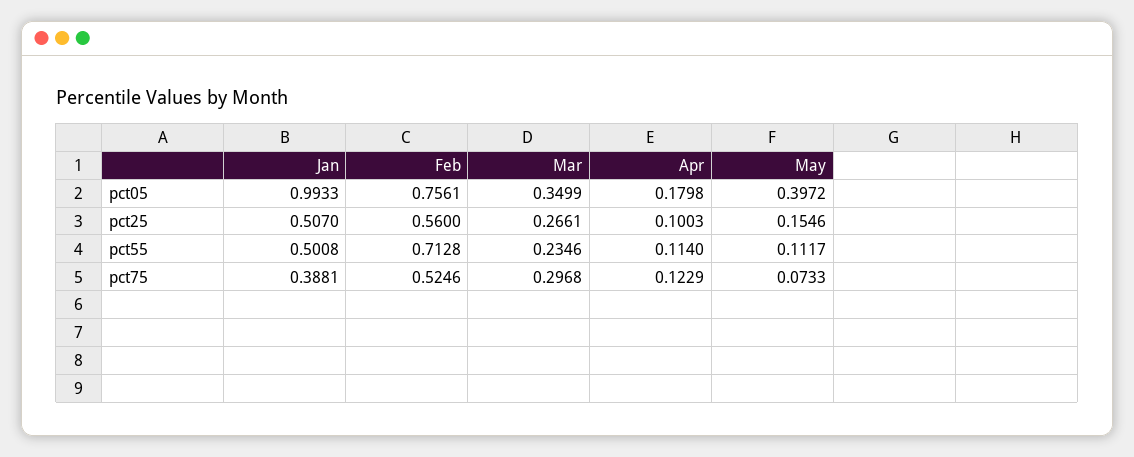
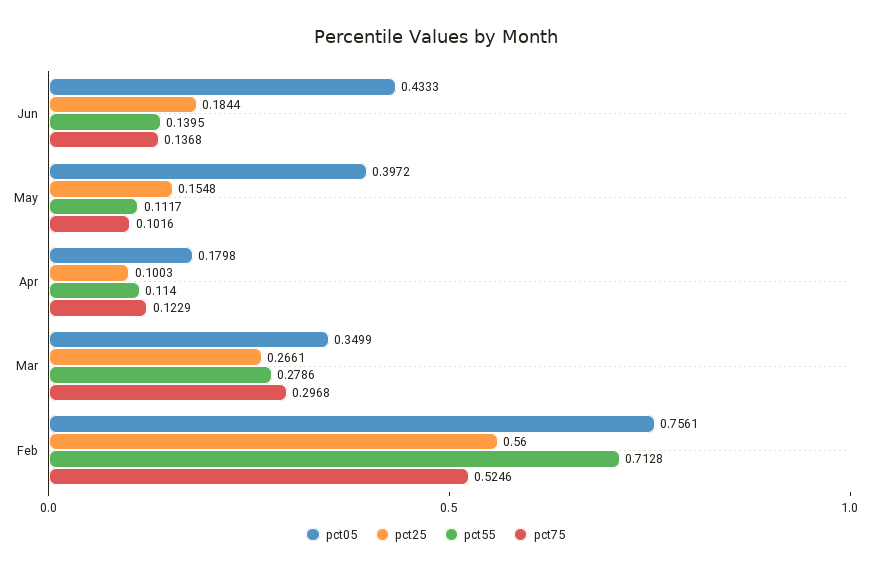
pct05, Jan: 0.9933 -> none
pct25, Jan: 0.507 -> none
pct25, May: 0.1546 -> 0.1548
pct55, Jan: 0.5008 -> none
pct55, Mar: 0.2346 -> 0.2786
pct75, Jan: 0.3881 -> none
pct75, May: 0.0733 -> 0.1016
pct05, Jun: none -> 0.4333
pct25, Jun: none -> 0.1844
pct55, Jun: none -> 0.1395
pct75, Jun: none -> 0.1368

